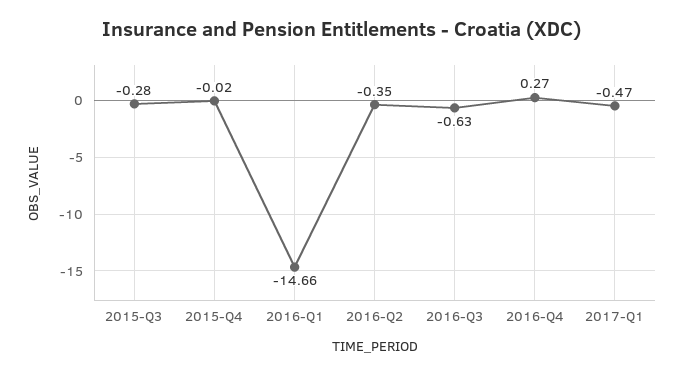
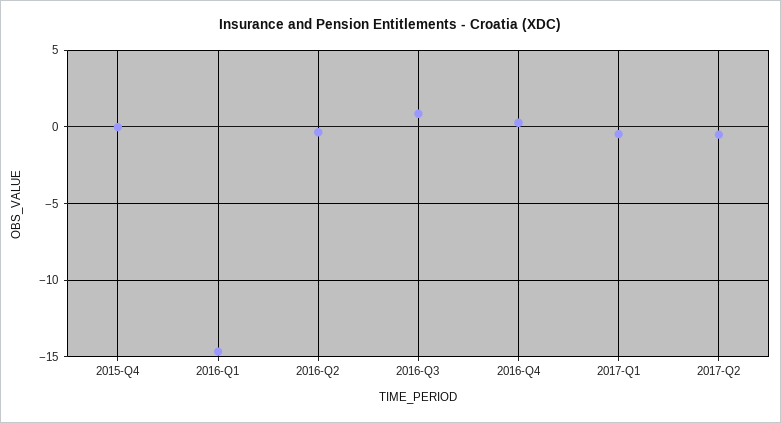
2015-Q3: -0.28 -> none
2016-Q3: -0.63 -> 1
2017-Q2: none -> -0.5

